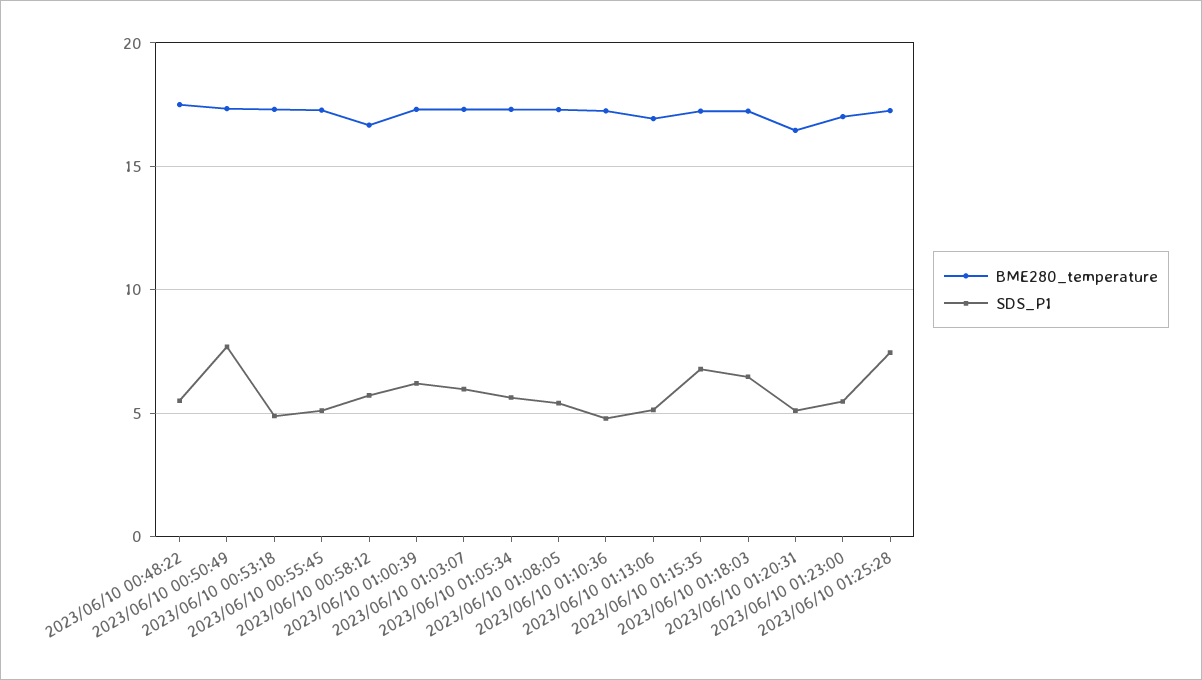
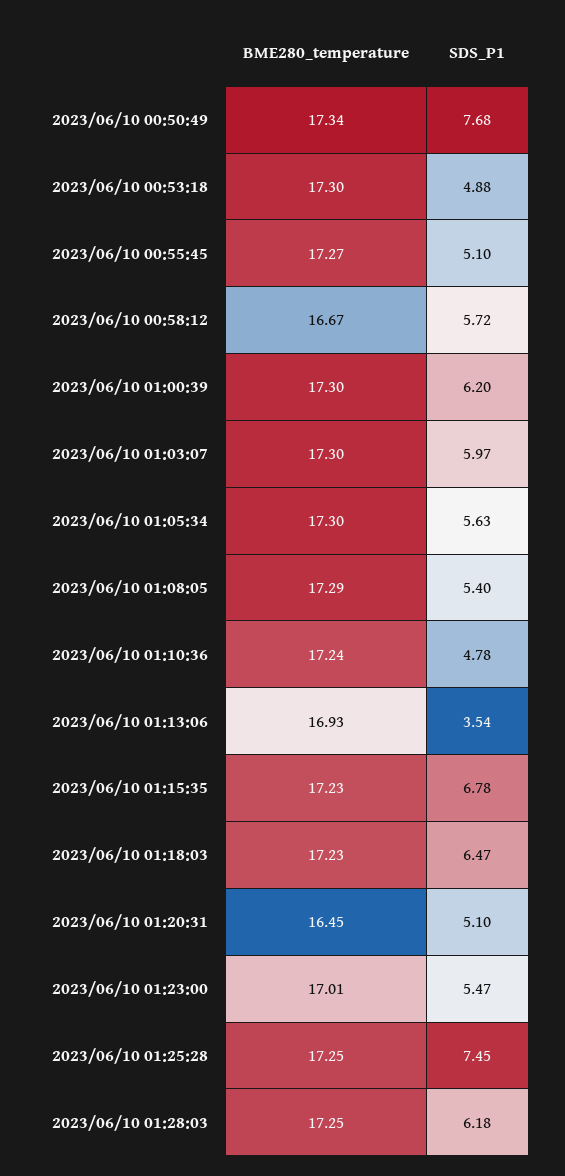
BME280_temperature, 2023/06/10 00:48:22: 17.5 -> none
SDS_P1, 2023/06/10 00:48:22: 5.5 -> none
SDS_P1, 2023/06/10 01:13:06: 5 -> 3.54
BME280_temperature, 2023/06/10 01:28:03: none -> 17.25
SDS_P1, 2023/06/10 01:28:03: none -> 6.18

